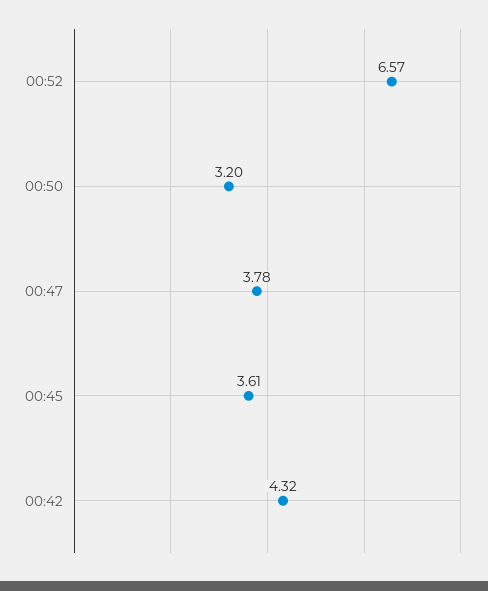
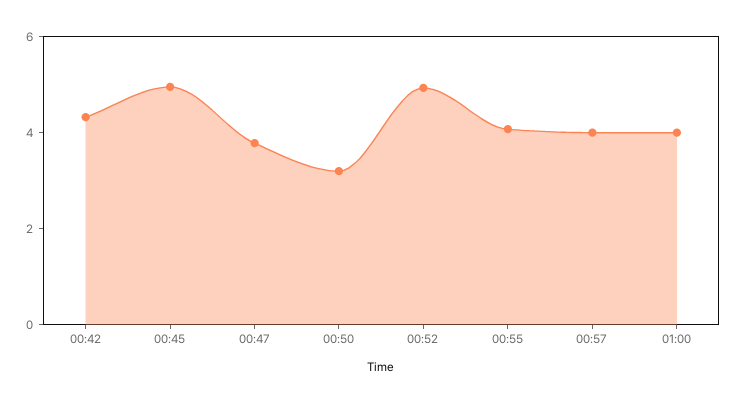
00:52: 6.57 -> 5
00:45: 3.61 -> 5
00:55: none -> 4
00:57: none -> 4
01:00: none -> 4

